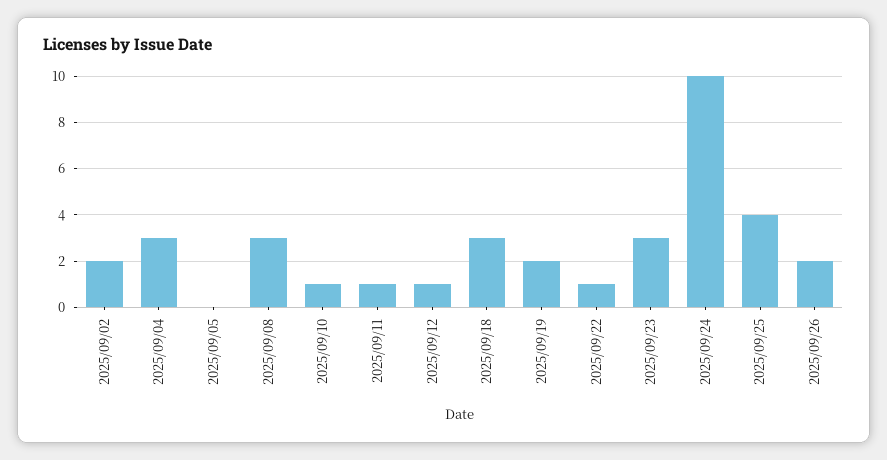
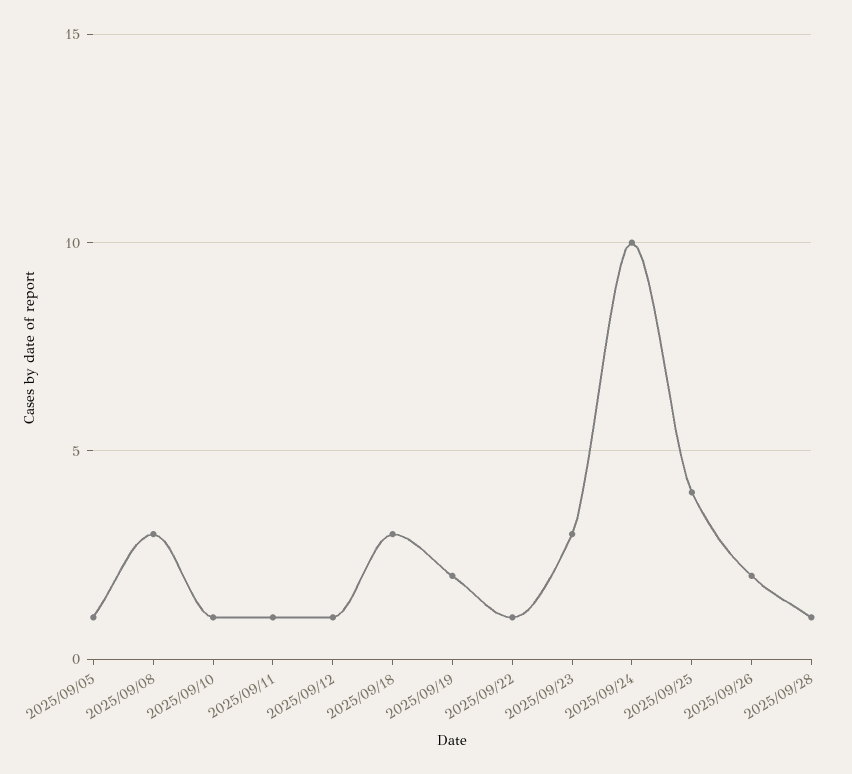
2025/09/02: 2 -> none
2025/09/04: 3 -> none
2025/09/05: 0 -> 1
2025/09/28: none -> 1

